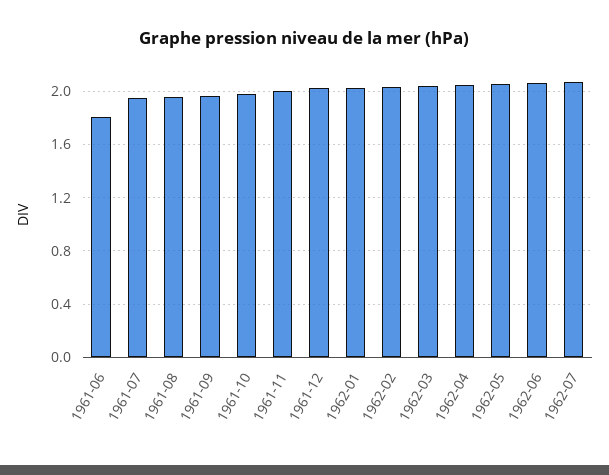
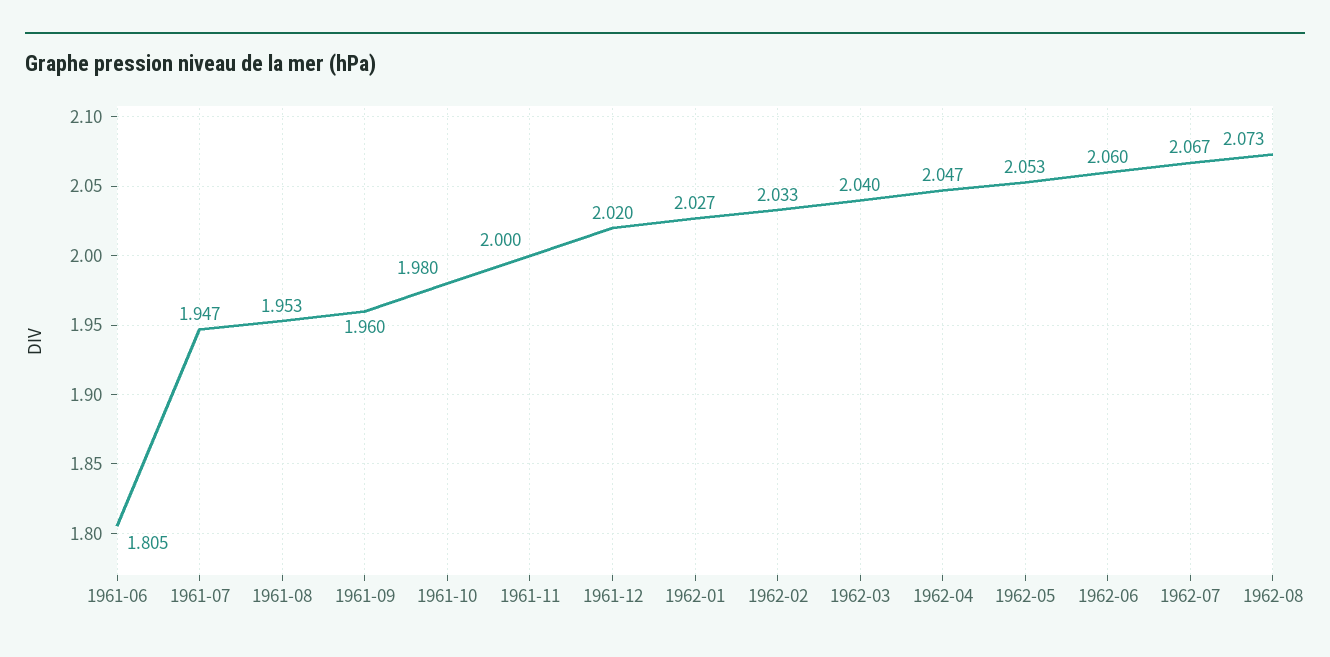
1962-08: none -> 2.073

